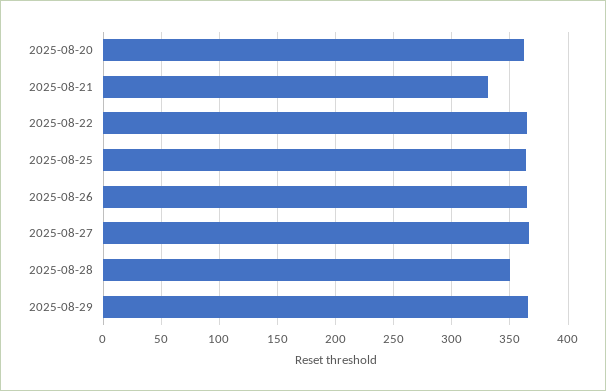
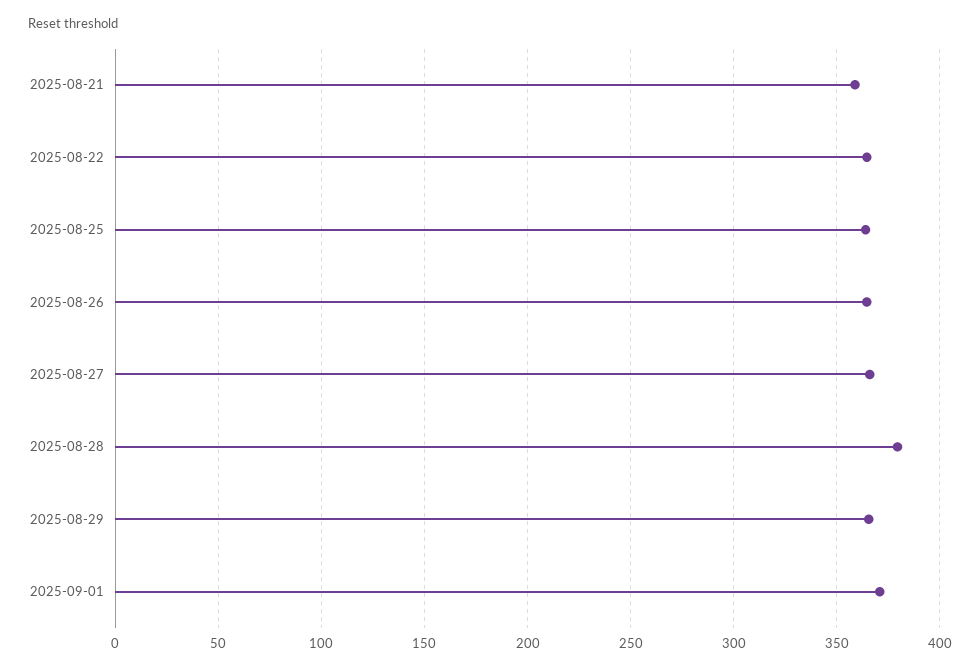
2025-08-20: 360 -> none
2025-08-21: 330 -> 360
2025-08-28: 350 -> 380
2025-09-01: none -> 370

